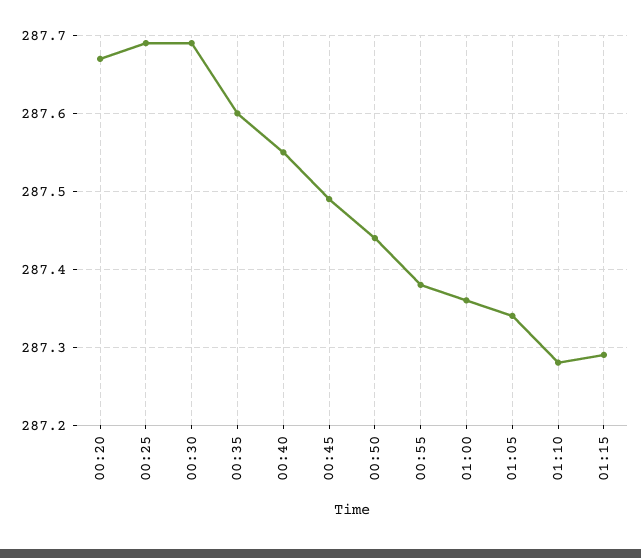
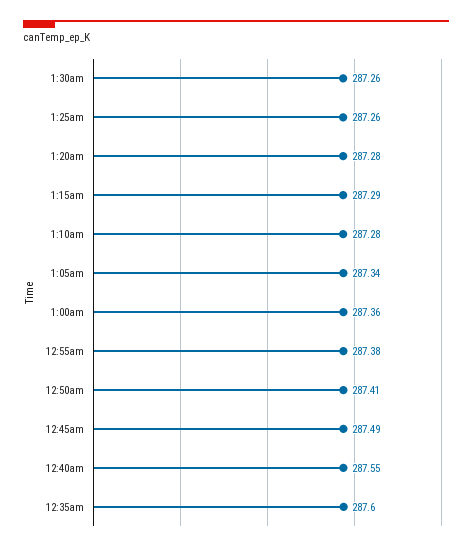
00:20: 287.67 -> none
00:25: 287.69 -> none
00:30: 287.69 -> none
00:50: 287.44 -> 287.41
1:30am: none -> 287.26
1:25am: none -> 287.26
1:20am: none -> 287.28

